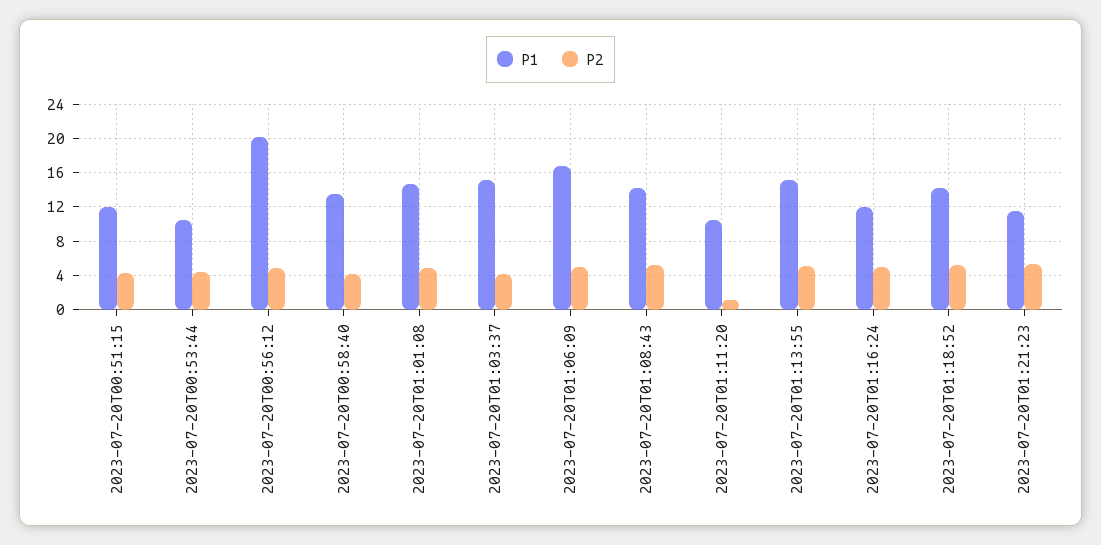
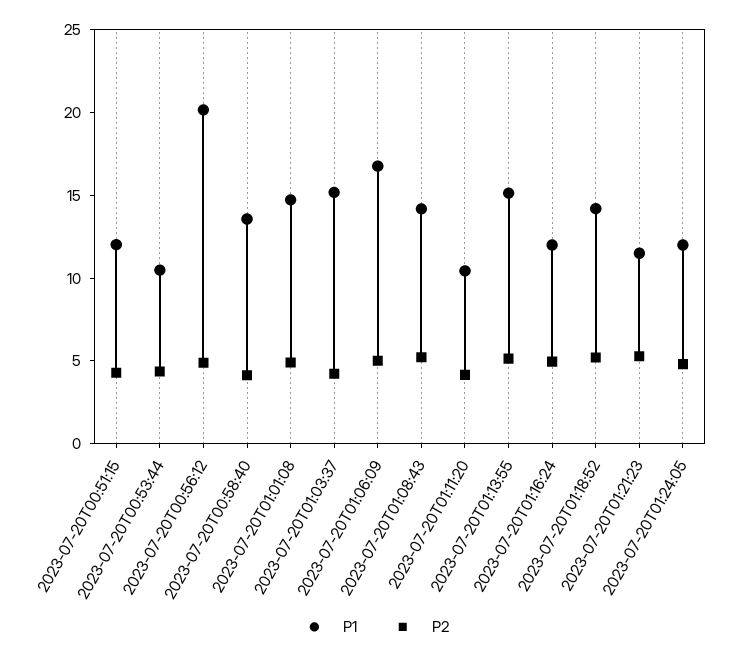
P2, 2023-07-20T01:11:20: 1 -> 4
P1, 2023-07-20T01:24:05: none -> 12
P2, 2023-07-20T01:24:05: none -> 5

